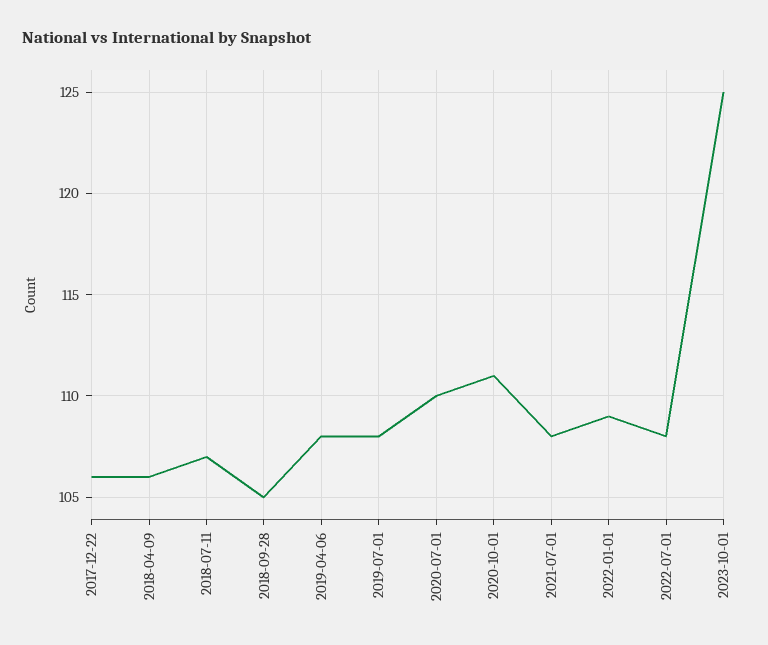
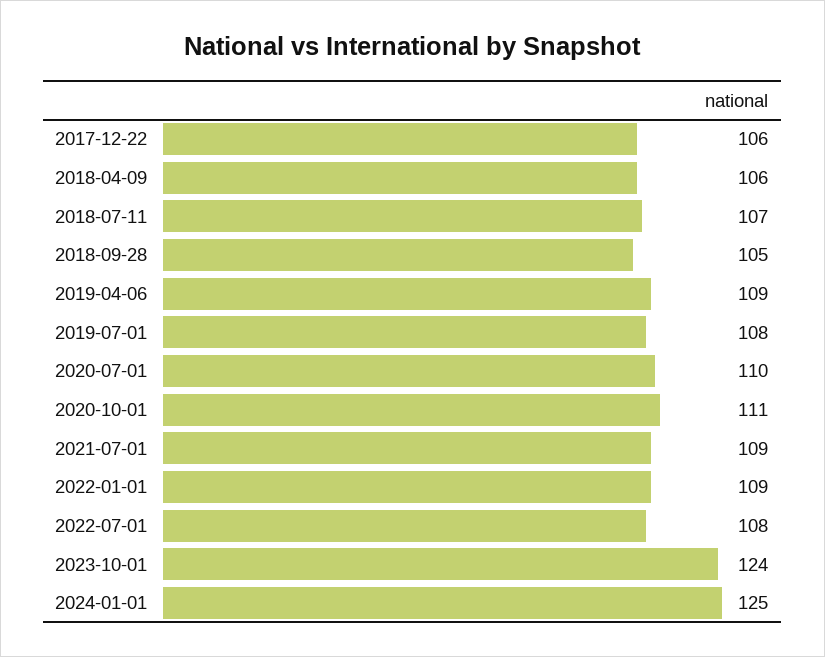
2019-04-06: 108 -> 109
2021-07-01: 108 -> 109
2023-10-01: 125 -> 124
2024-01-01: none -> 125

